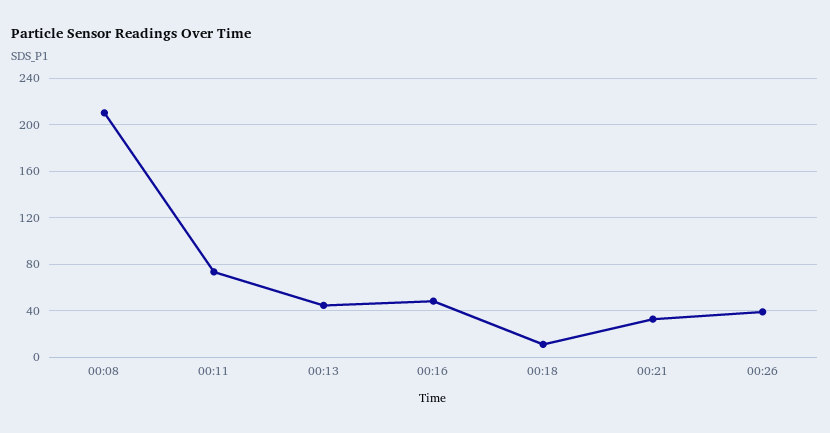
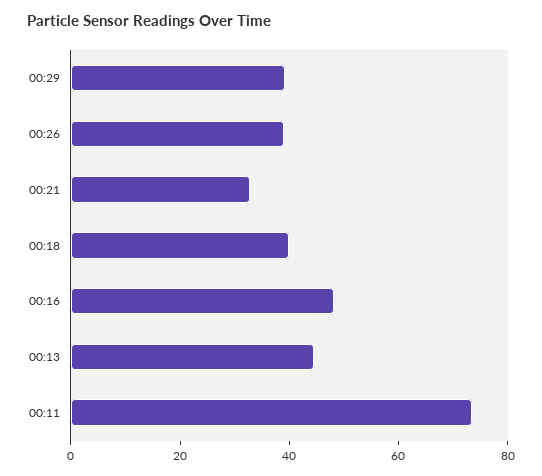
00:08: 210 -> none
00:18: 10 -> 40
00:29: none -> 40

